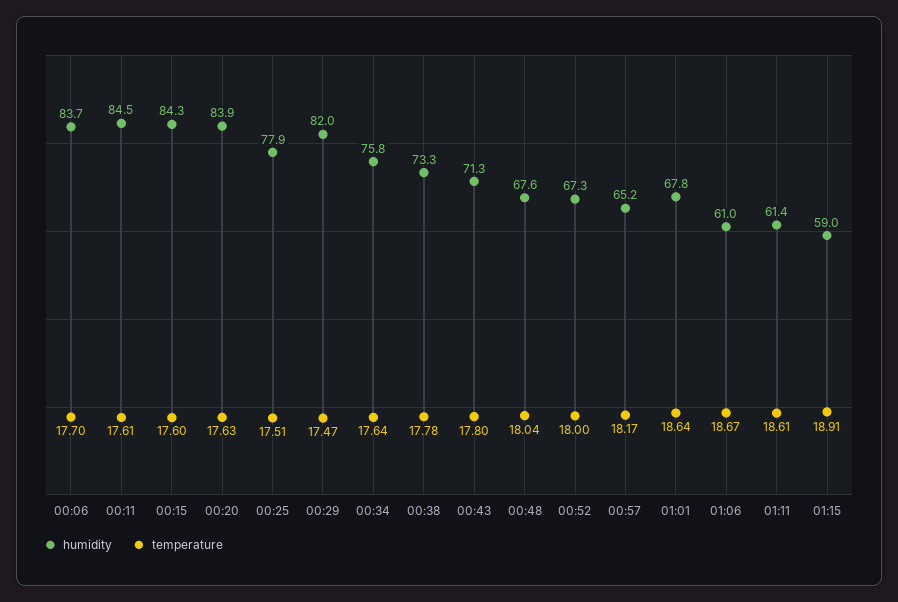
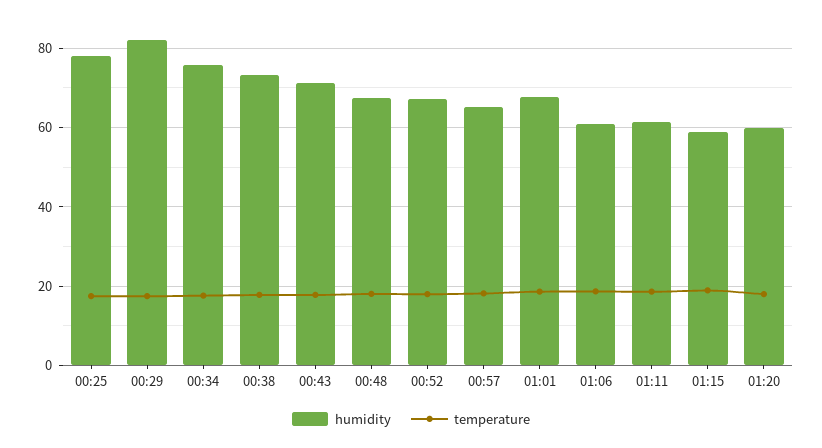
humidity, 00:06: 83.7 -> none
temperature, 00:06: 17.7 -> none
humidity, 00:11: 84.5 -> none
temperature, 00:11: 17.61 -> none
humidity, 00:15: 84.3 -> none
temperature, 00:15: 17.6 -> none
humidity, 00:20: 83.9 -> none
temperature, 00:20: 17.63 -> none
humidity, 01:20: none -> 60
temperature, 01:20: none -> 18

